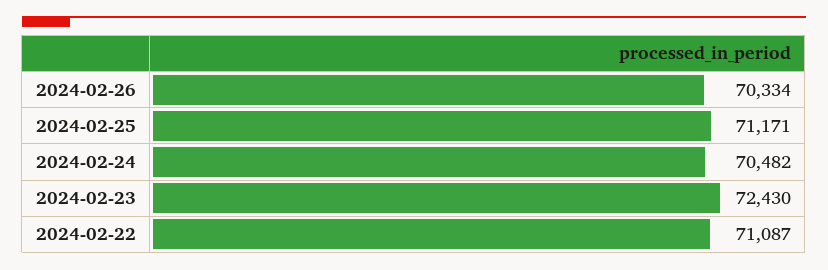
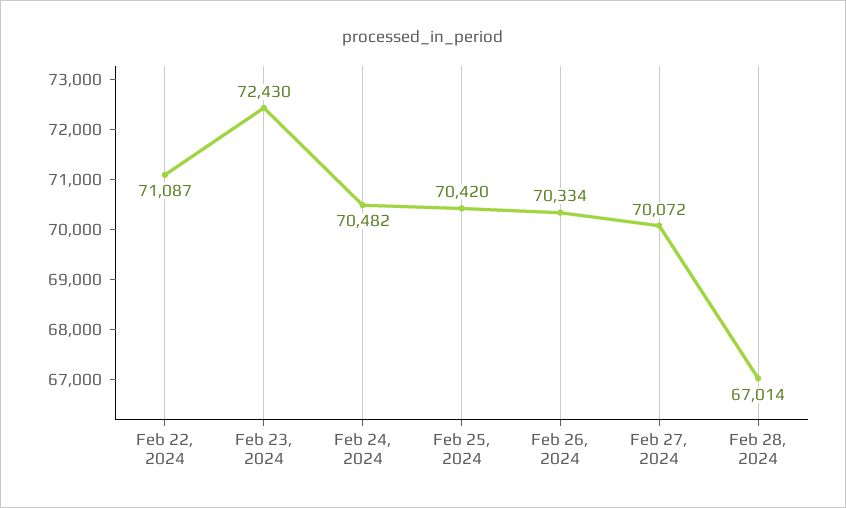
2024-02-25: 71171 -> 70420
Feb 27, 2024: none -> 70072
Feb 28, 2024: none -> 67014

